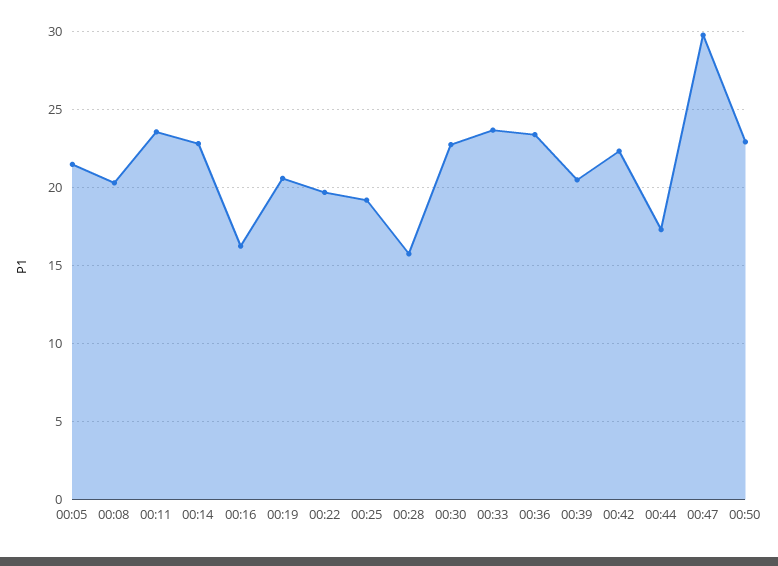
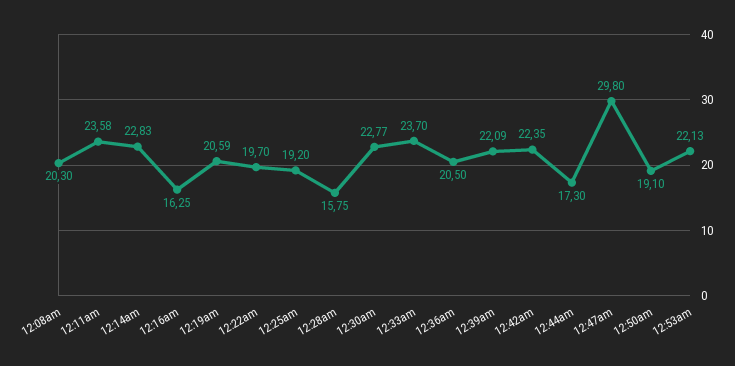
00:05: 21.5 -> none
00:36: 23.5 -> 20.5
00:39: 20.5 -> 22.09
00:50: 23 -> 19.1
12:53am: none -> 22.13

